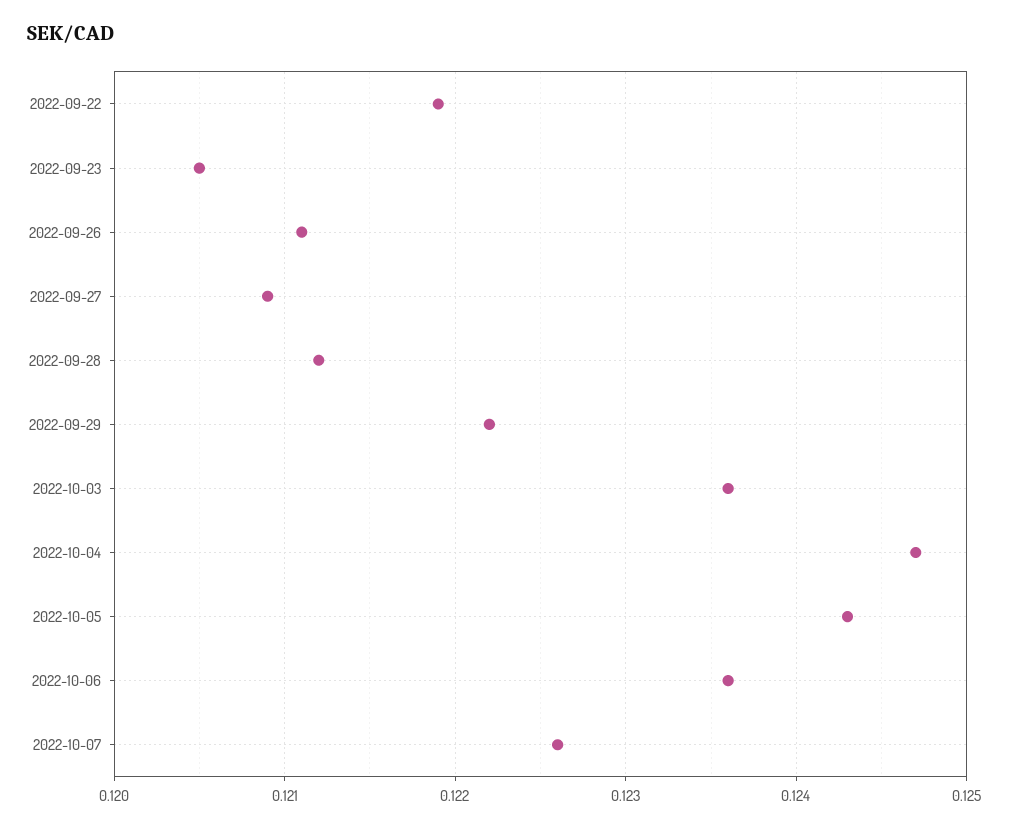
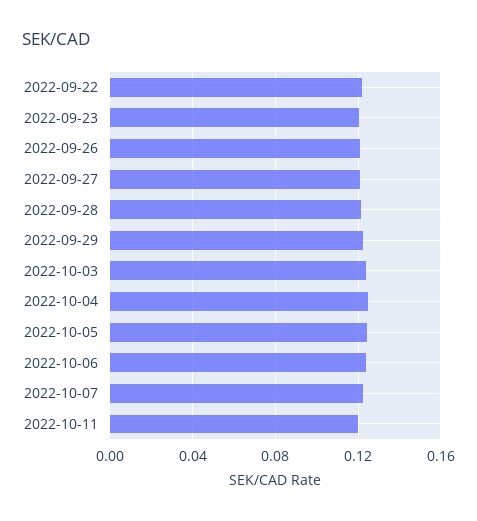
2022-10-11: none -> 0.12

